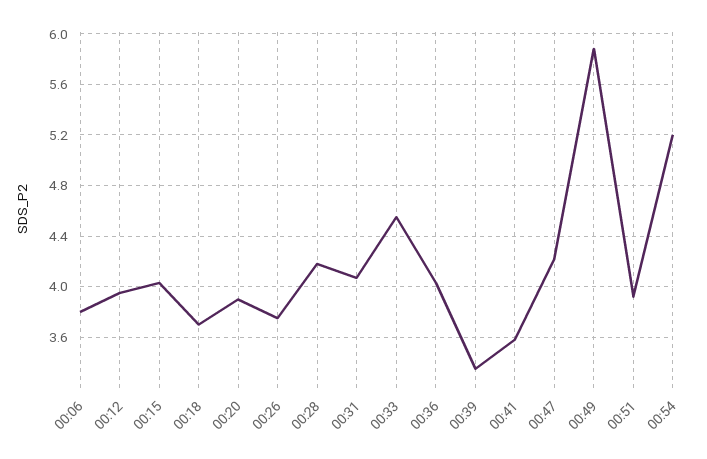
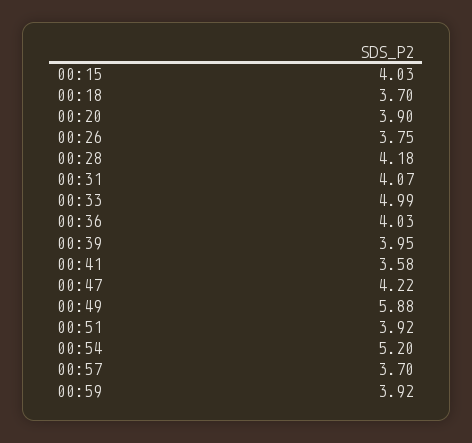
00:06: 3.8 -> none
00:12: 3.95 -> none
00:33: 4.55 -> 4.99
00:39: 3.35 -> 3.95
00:57: none -> 3.7
00:59: none -> 3.92

